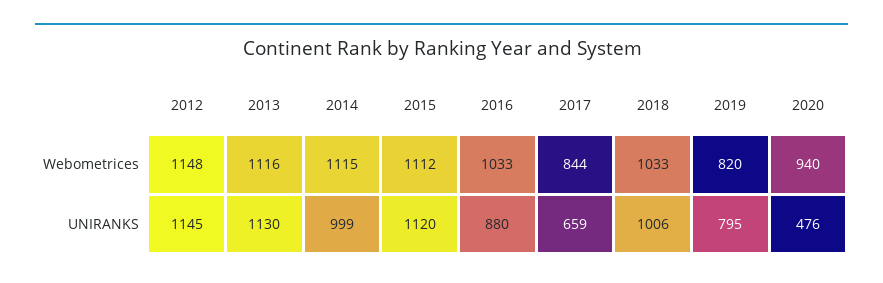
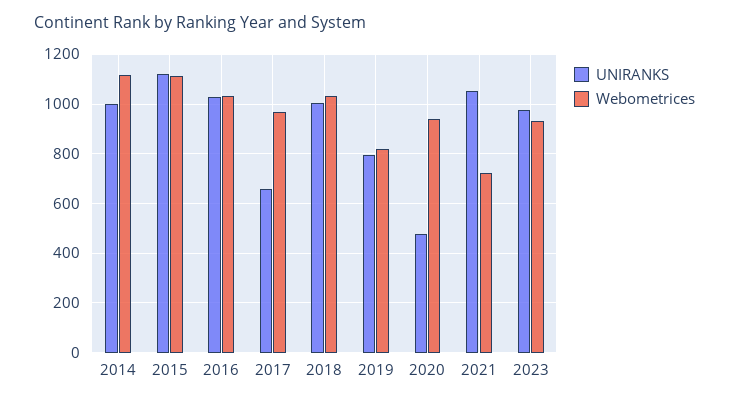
Webometrices, 2012: 1148 -> none
Webometrices, 2013: 1116 -> none
Webometrices, 2017: 844 -> 975
UNIRANKS, 2012: 1145 -> none
UNIRANKS, 2013: 1130 -> none
UNIRANKS, 2016: 880 -> 1025
UNIRANKS, 2021: none -> 1050
Webometrices, 2021: none -> 725
UNIRANKS, 2023: none -> 975
Webometrices, 2023: none -> 925

